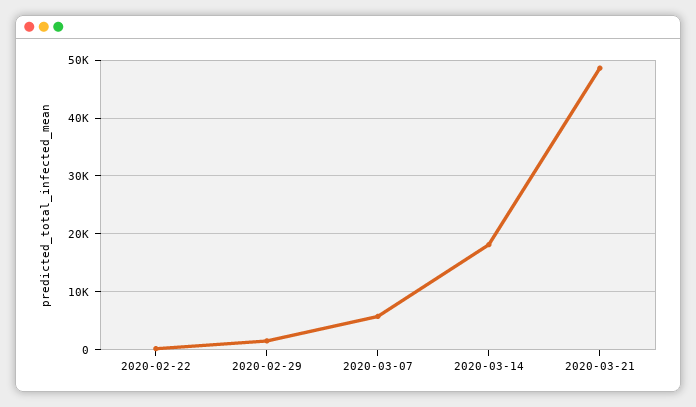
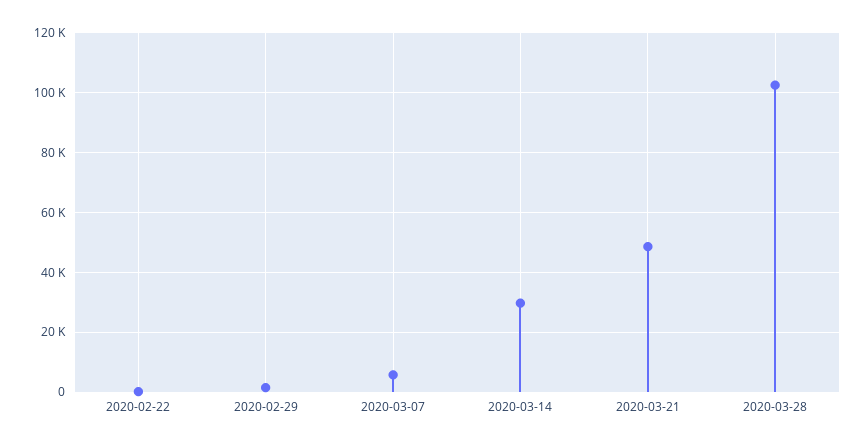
2020-03-14: 18000 -> 30000
2020-03-28: none -> 102500

